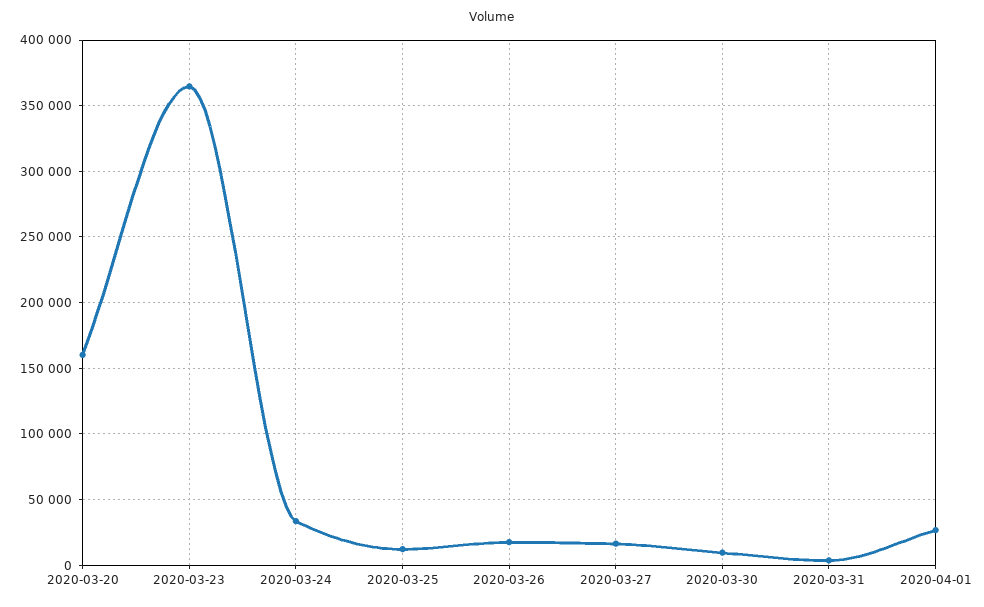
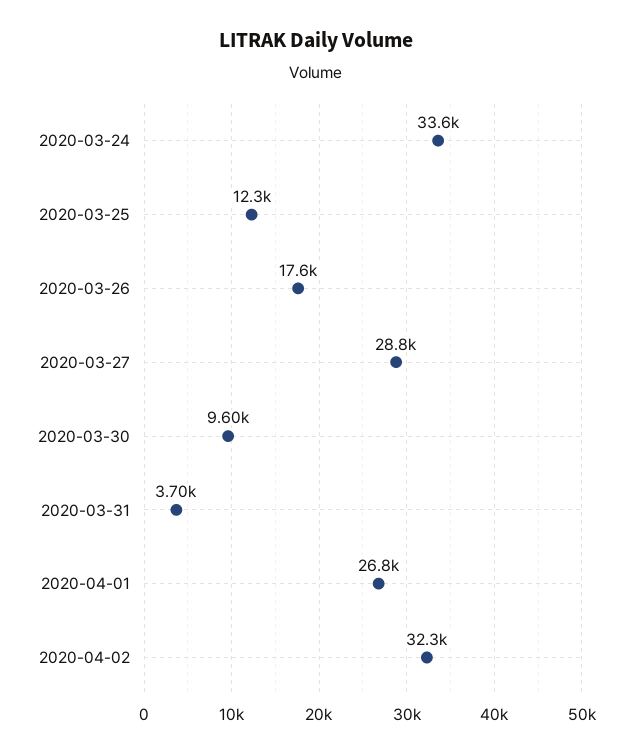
2020-03-20: 160000 -> none
2020-03-23: 365000 -> none
2020-03-27: 15000 -> 28800
2020-04-02: none -> 32300

